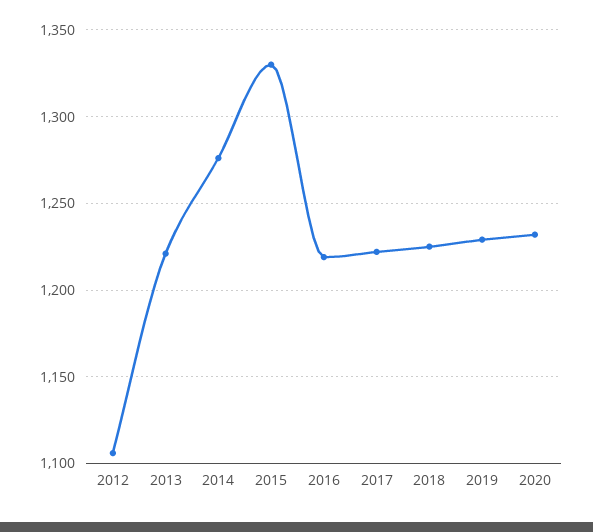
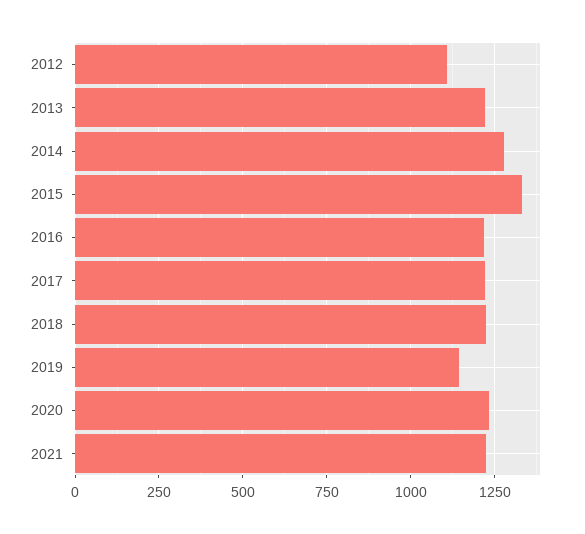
2019: 1230 -> 1150
2021: none -> 1225

